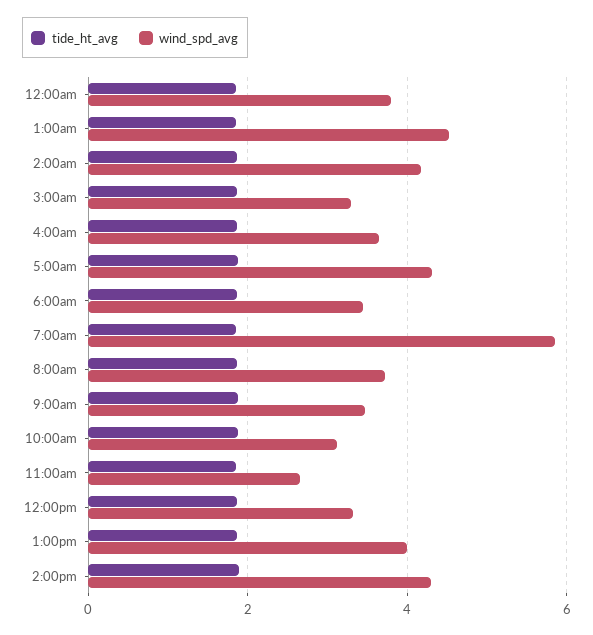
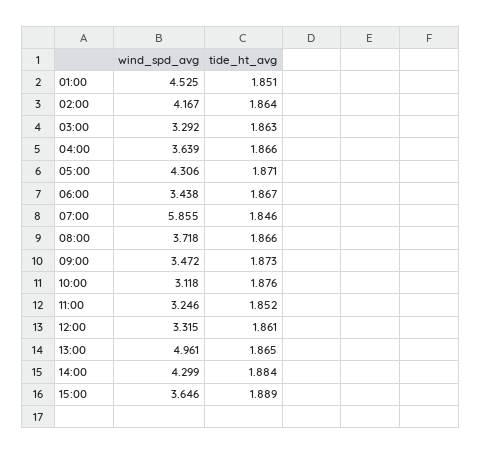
tide_ht_avg, 12:00am: 1.8 -> none
wind_spd_avg, 12:00am: 3.8 -> none
wind_spd_avg, 11:00am: 2.6 -> 3.246
wind_spd_avg, 1:00pm: 4 -> 4.961
wind_spd_avg, 15:00: none -> 3.646
tide_ht_avg, 15:00: none -> 1.889

